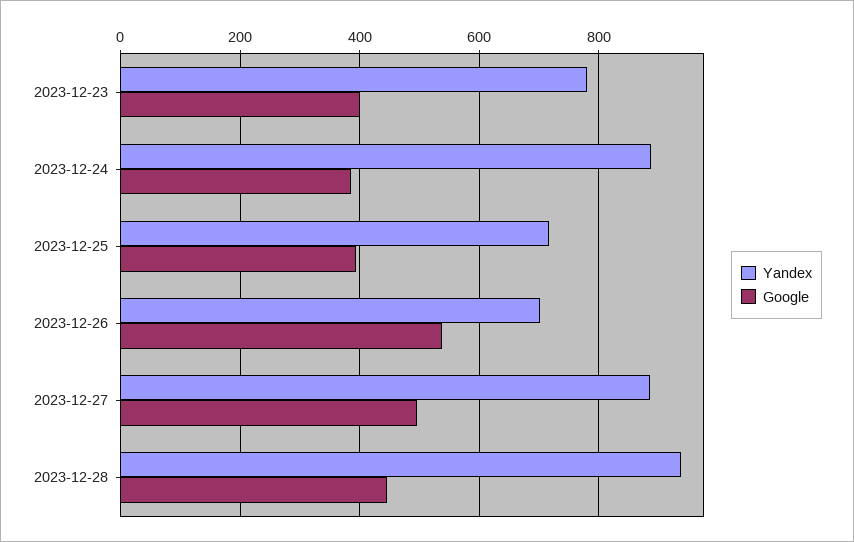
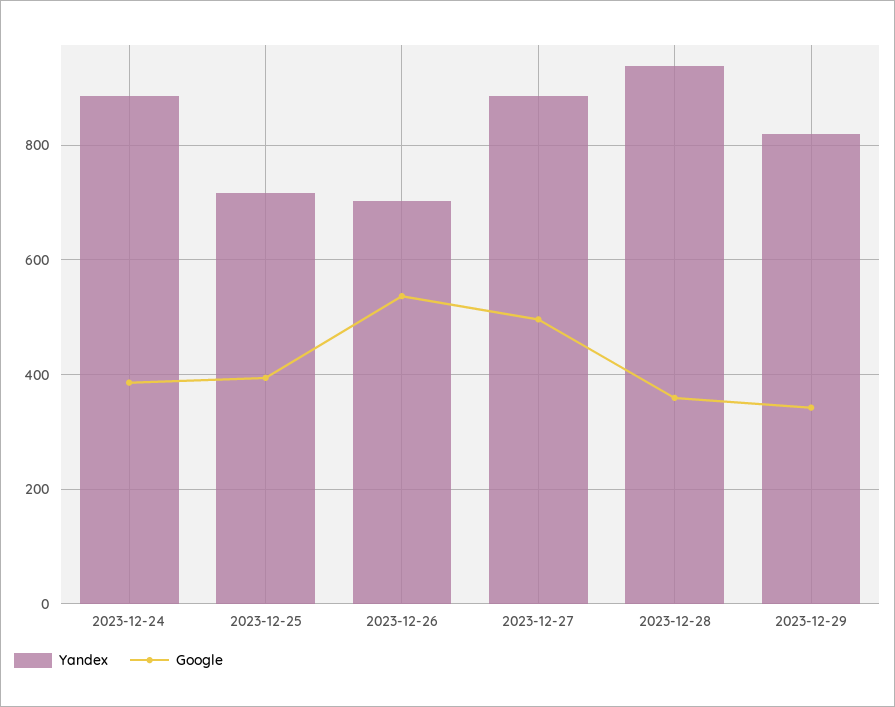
Yandex, 2023-12-23: 780 -> none
Google, 2023-12-23: 400 -> none
Google, 2023-12-28: 440 -> 360
Yandex, 2023-12-29: none -> 820
Google, 2023-12-29: none -> 340

